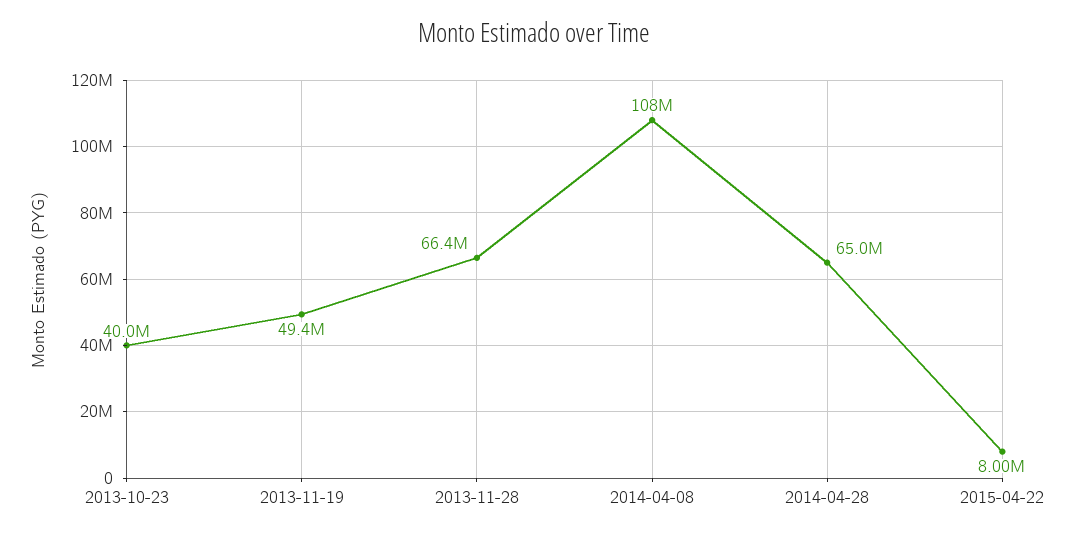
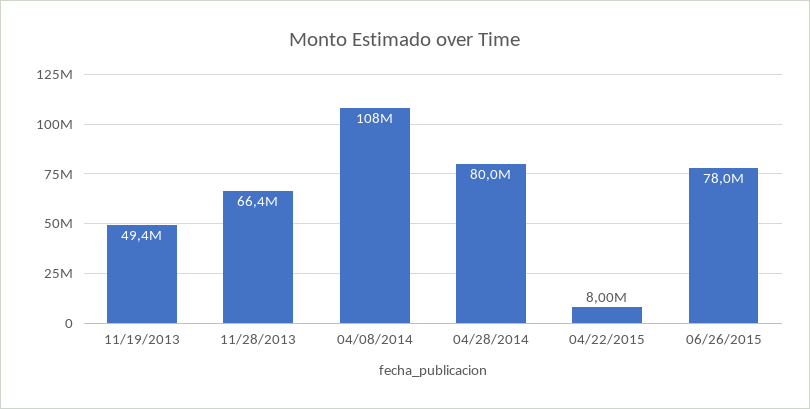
2013-10-23: 40000000 -> none
2014-04-28: 65000000 -> 80000000
06/26/2015: none -> 78000000

